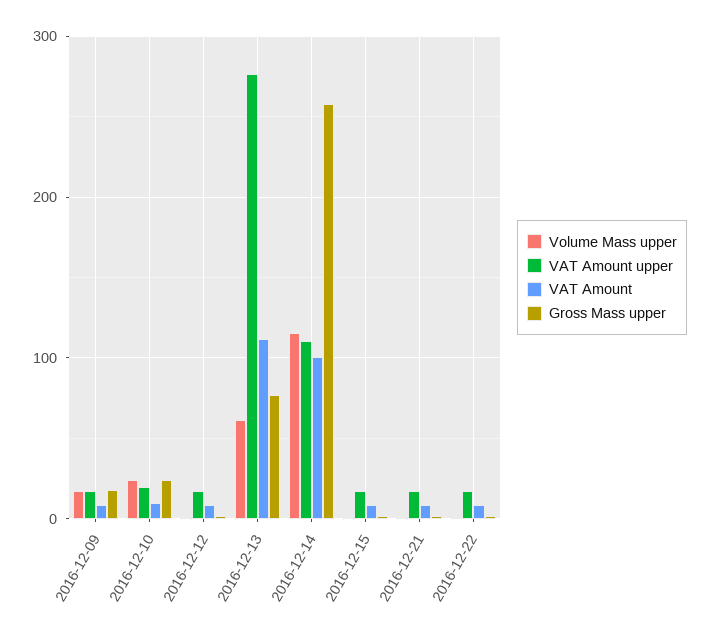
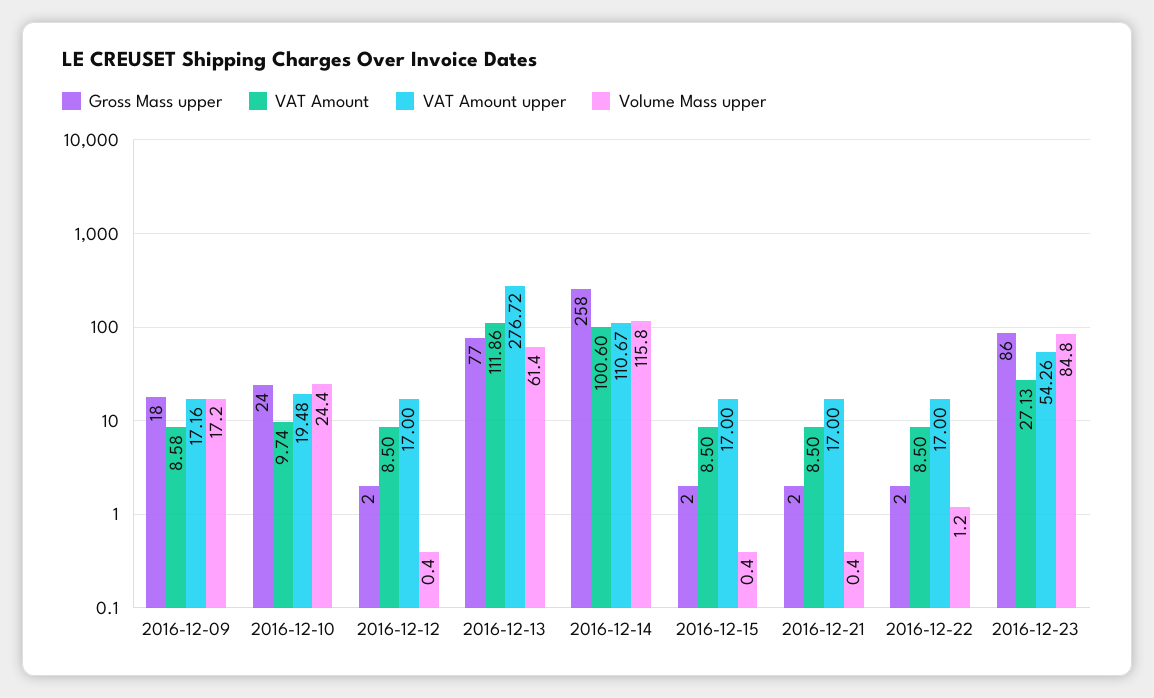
Gross Mass upper, 2016-12-23: none -> 86
VAT Amount, 2016-12-23: none -> 27.13
VAT Amount upper, 2016-12-23: none -> 54.26
Volume Mass upper, 2016-12-23: none -> 84.8

